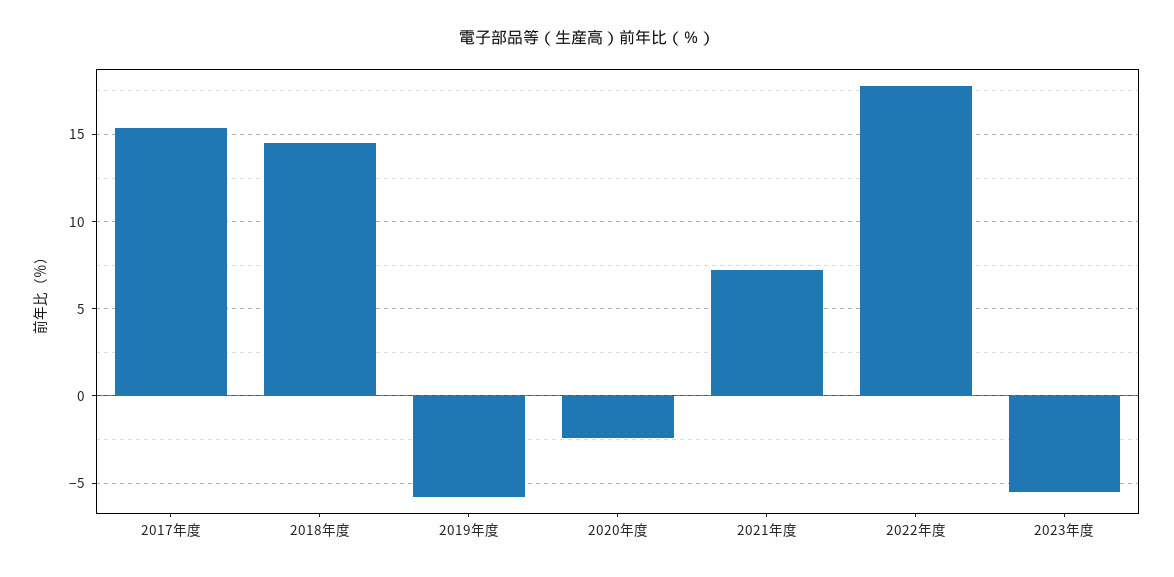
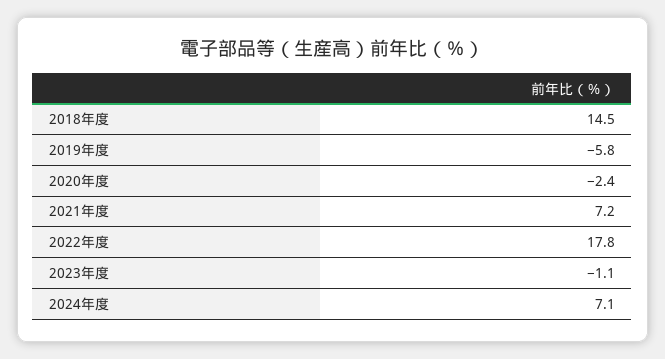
2017年度: 15.5 -> none
2023年度: -5.5 -> -1.1
2024年度: none -> 7.1

